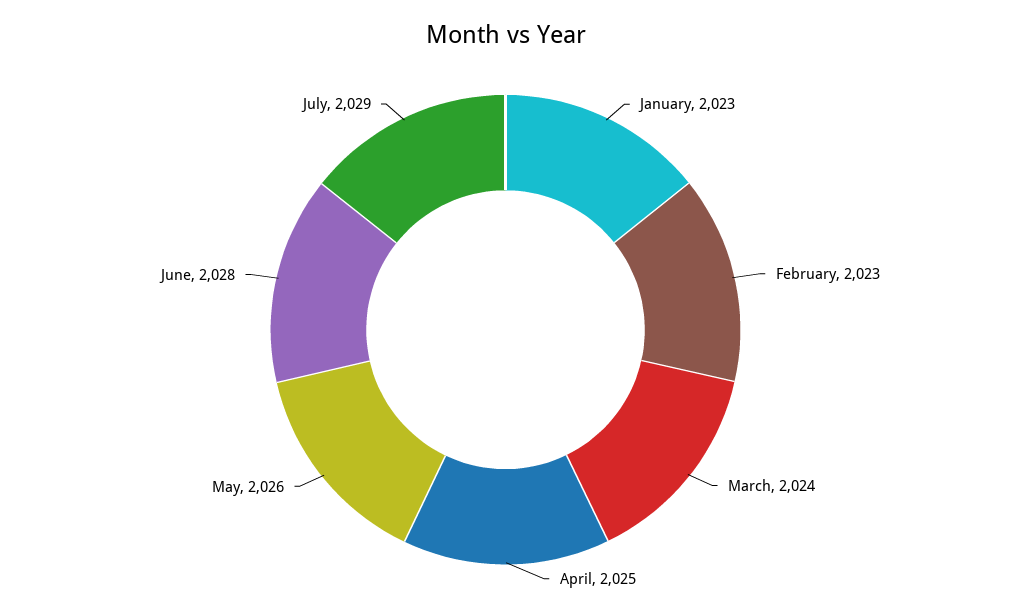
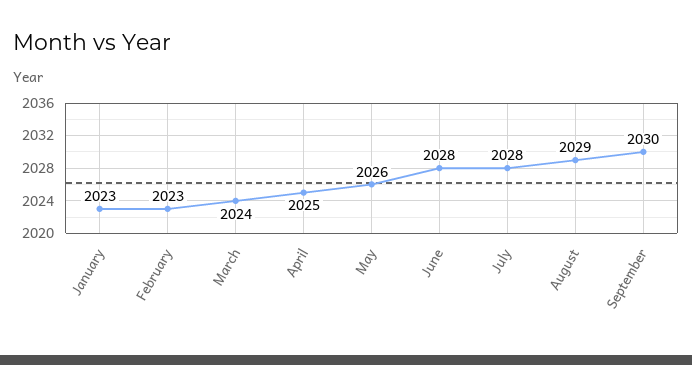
July: 2029 -> 2028
August: none -> 2029
September: none -> 2030

